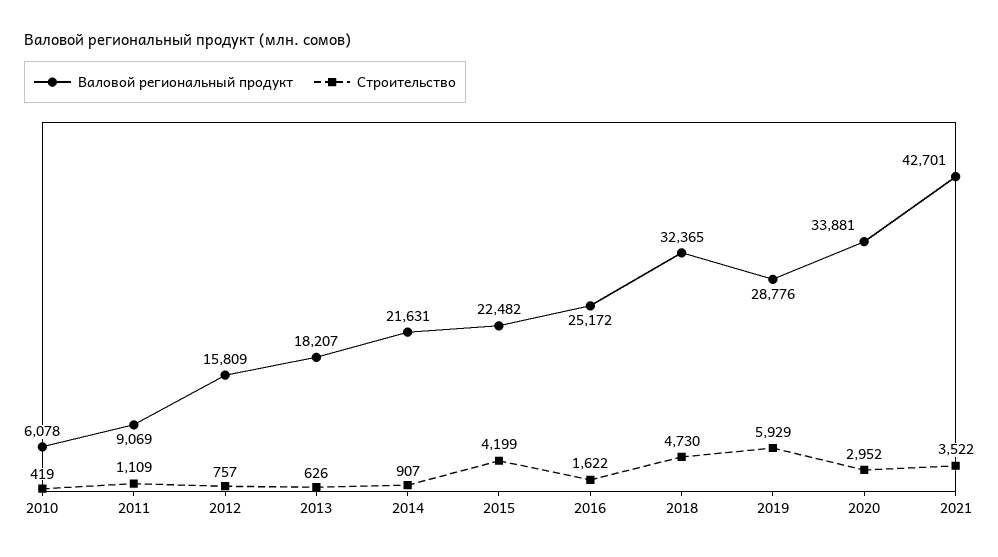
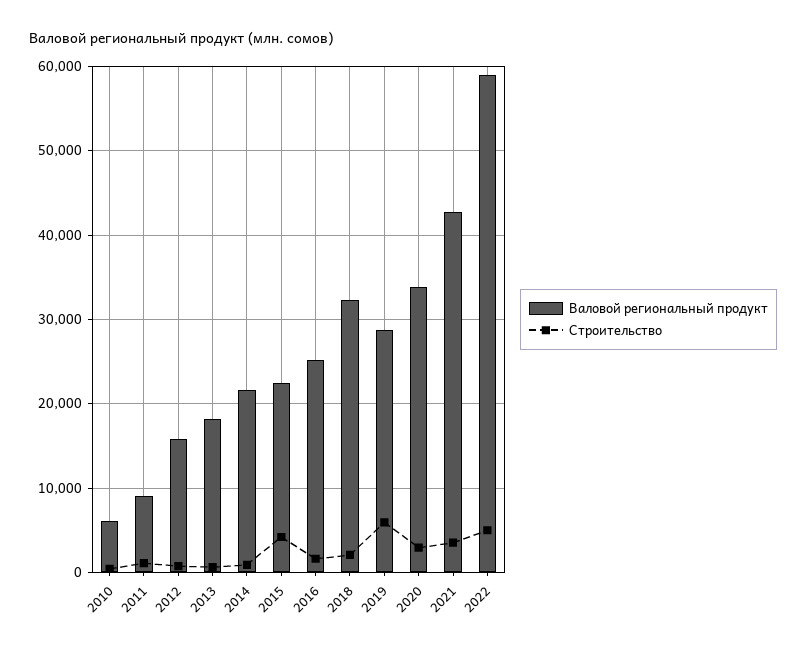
Строительство, 2018: 4730 -> 2000
Валовой региональный продукт, 2022: none -> 59000
Строительство, 2022: none -> 5000

